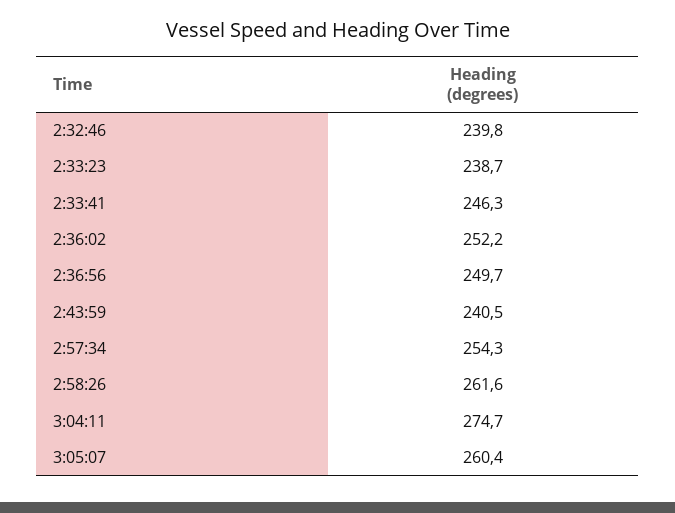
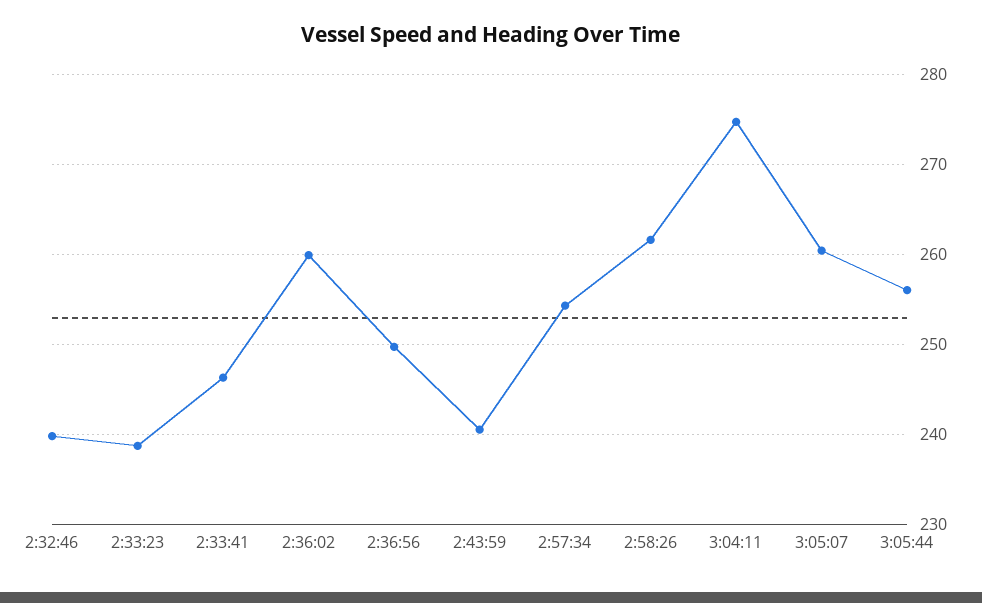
2:36:02: 252.2 -> 260
3:05:44: none -> 256

